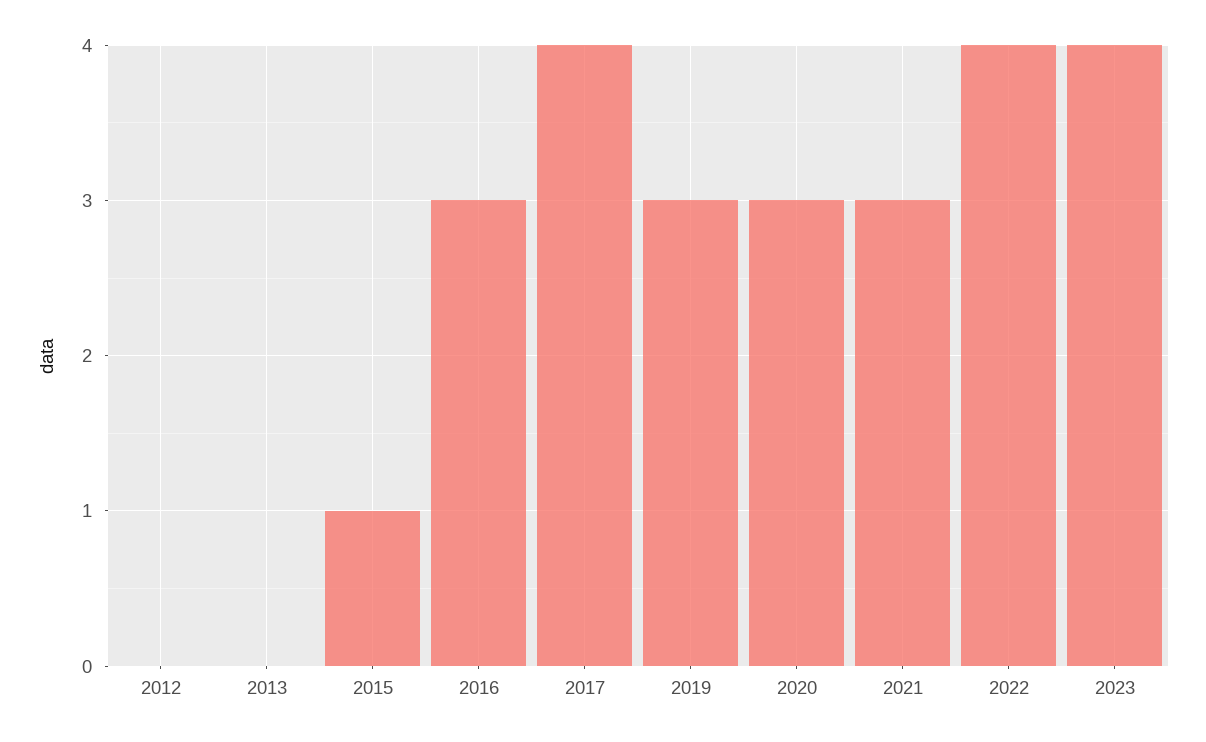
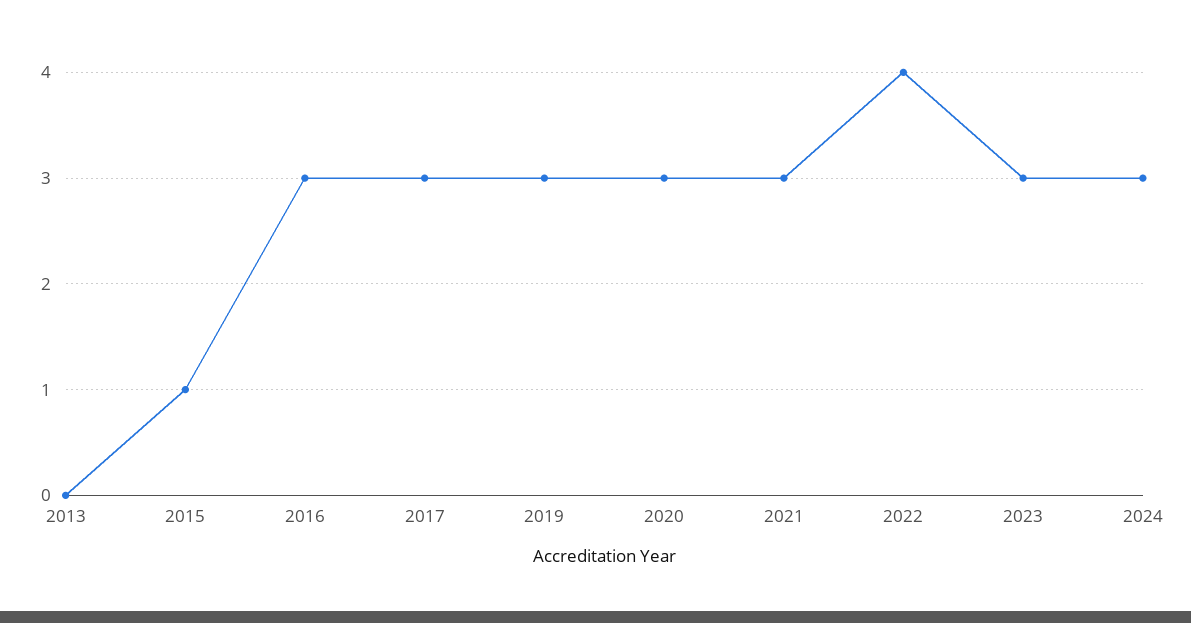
2012: 0 -> none
2017: 4 -> 3
2023: 4 -> 3
2024: none -> 3

